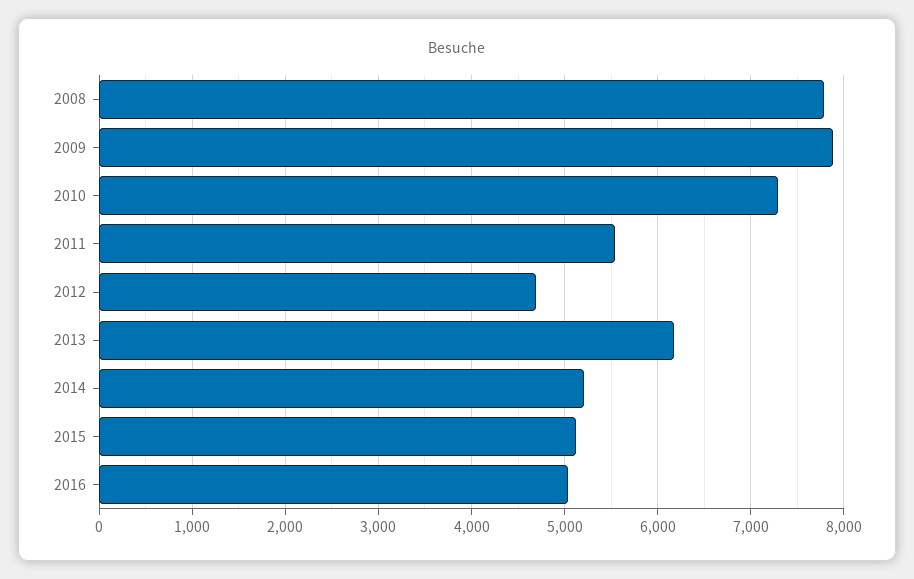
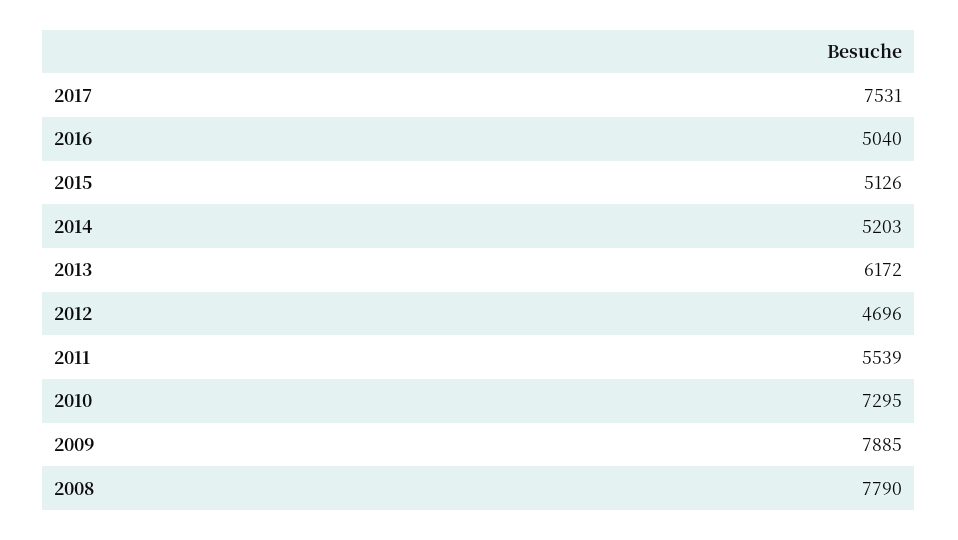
2017: none -> 7531

